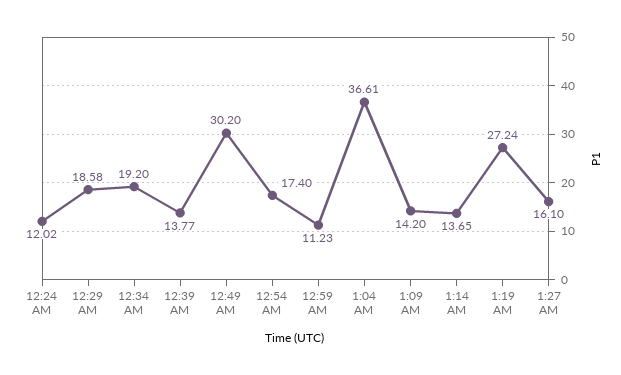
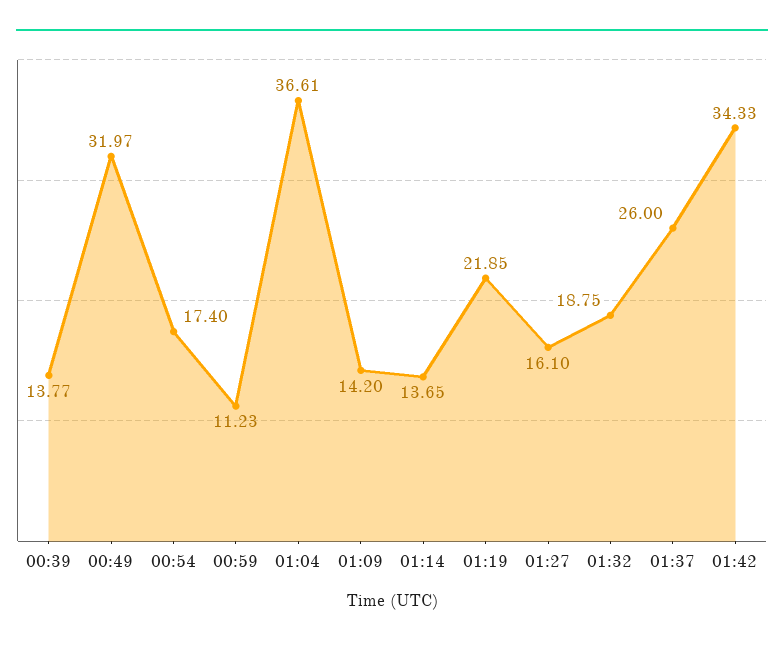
12:24 AM: 12.02 -> none
12:29 AM: 18.58 -> none
12:34 AM: 19.2 -> none
12:49 AM: 30.2 -> 31.97
1:19 AM: 27.24 -> 21.85
01:32: none -> 18.75
01:37: none -> 26
01:42: none -> 34.33

